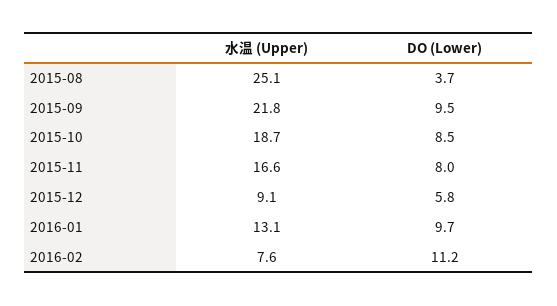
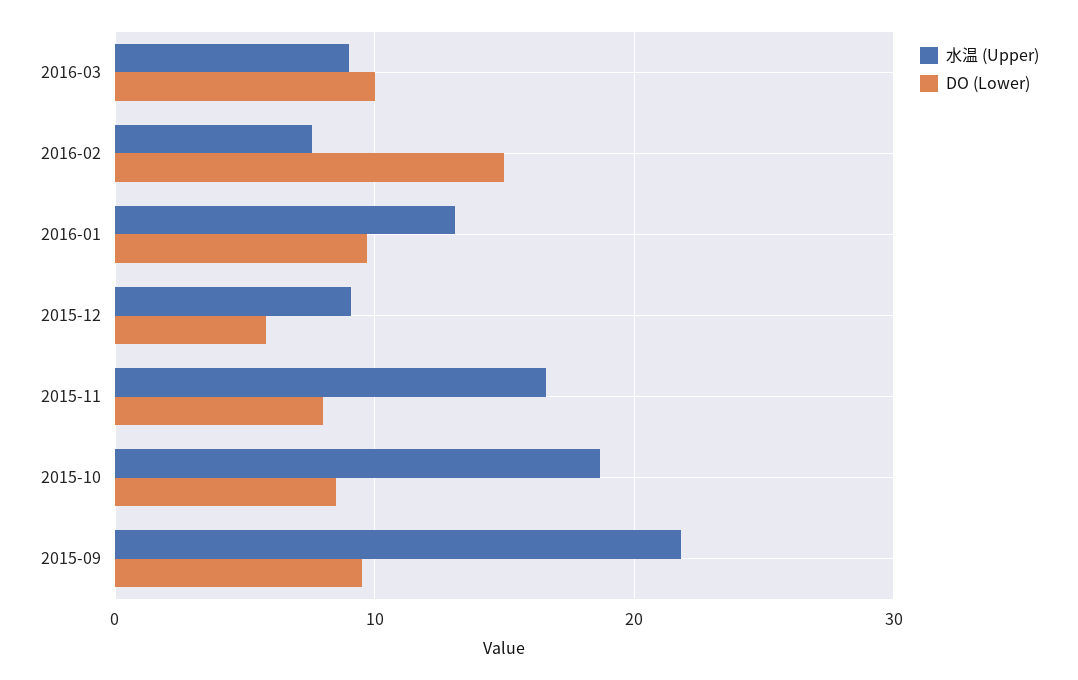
水温 (Upper), 2015-08: 25.1 -> none
DO (Lower), 2015-08: 3.7 -> none
DO (Lower), 2016-02: 11.2 -> 15
水温 (Upper), 2016-03: none -> 9
DO (Lower), 2016-03: none -> 10

